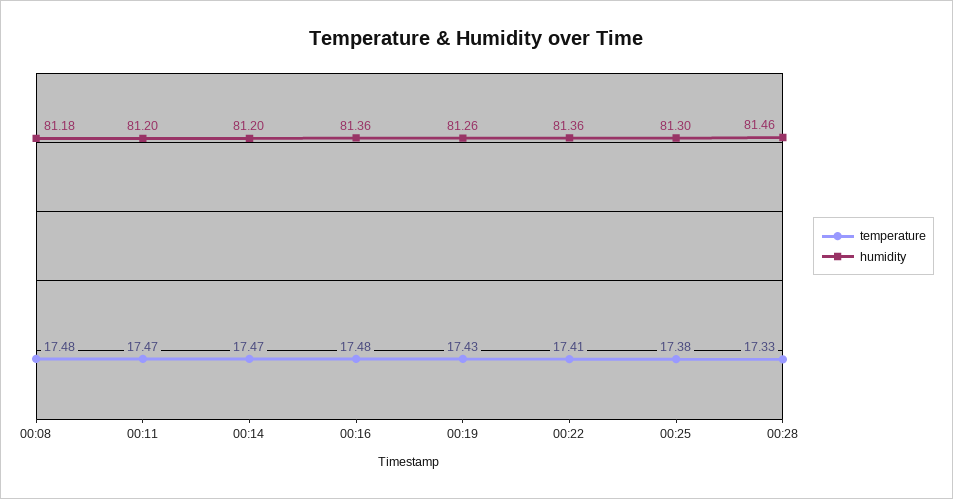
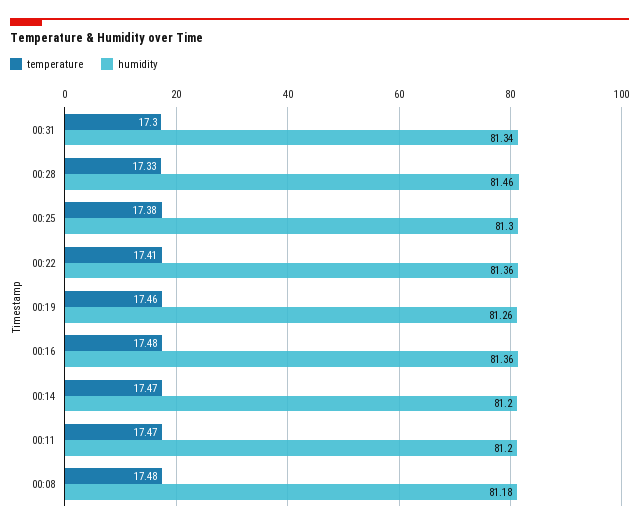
temperature, 00:19: 17.43 -> 17.46
temperature, 00:31: none -> 17.3
humidity, 00:31: none -> 81.34

